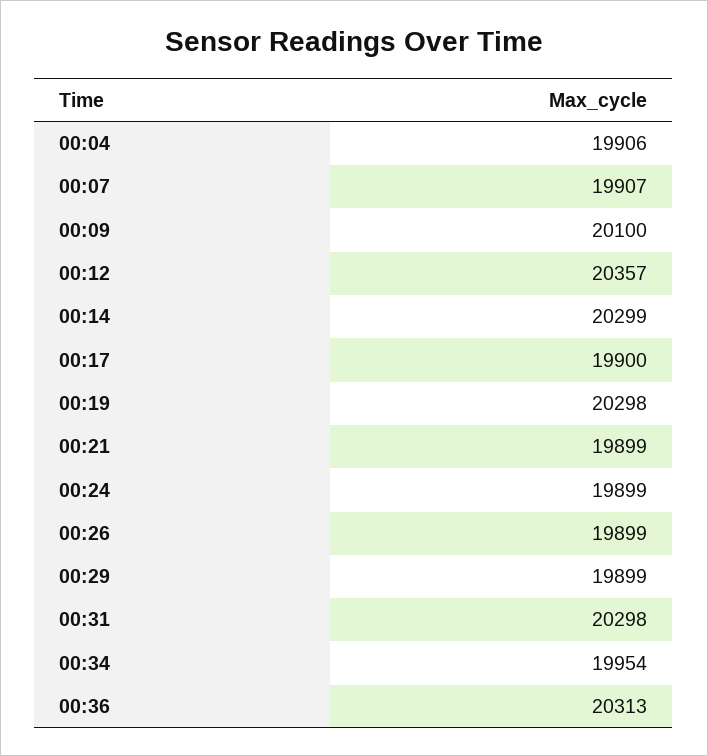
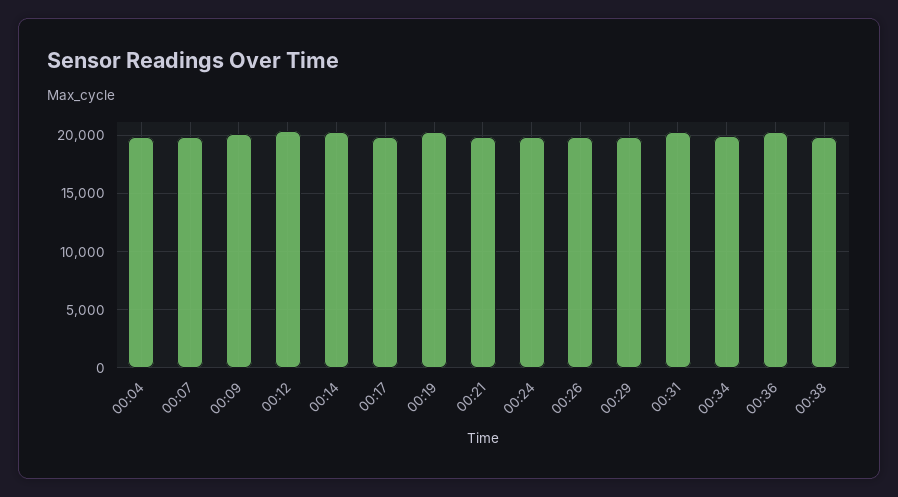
00:38: none -> 20000

